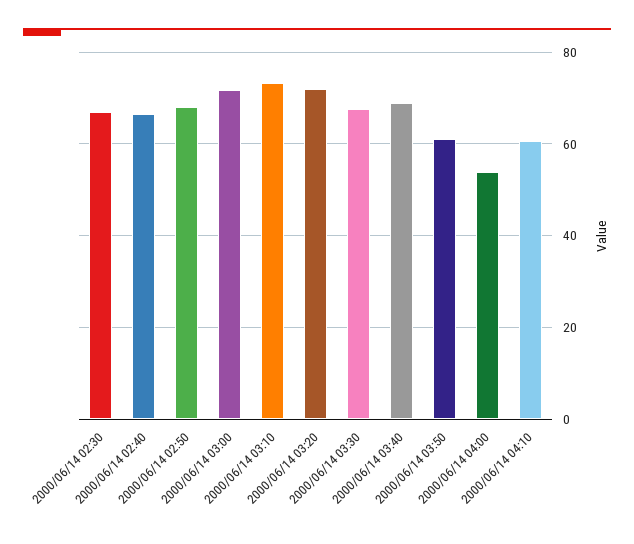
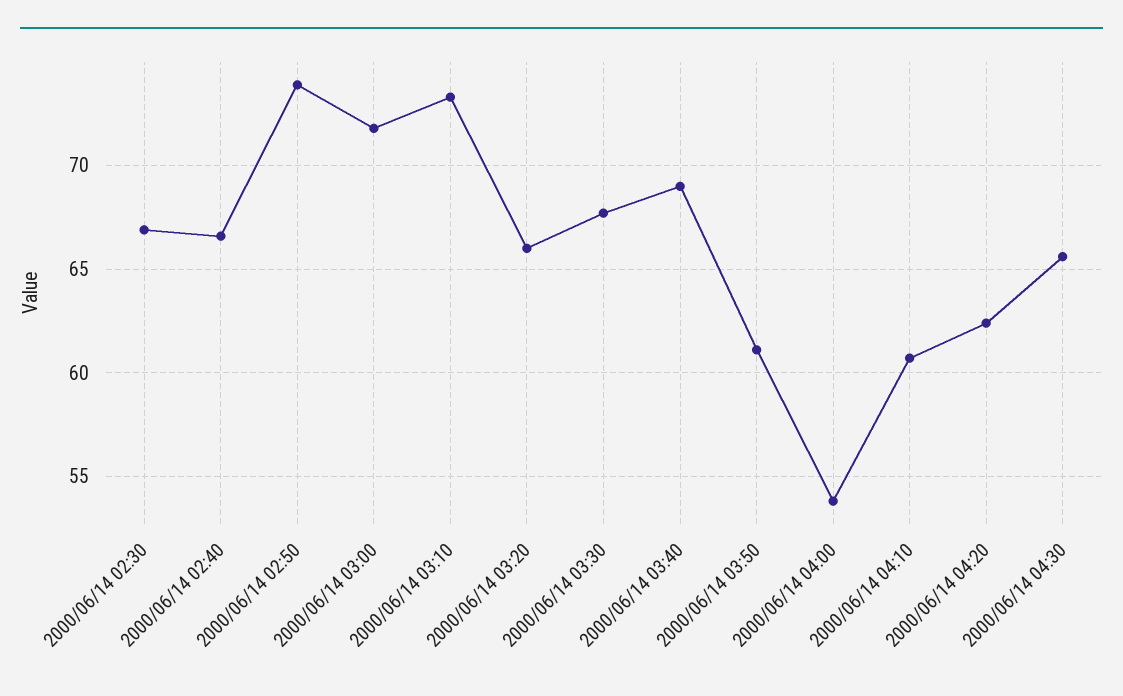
2000/06/14 02:50: 68 -> 74
2000/06/14 03:20: 72 -> 66
2000/06/14 04:20: none -> 62.5
2000/06/14 04:30: none -> 65.5

